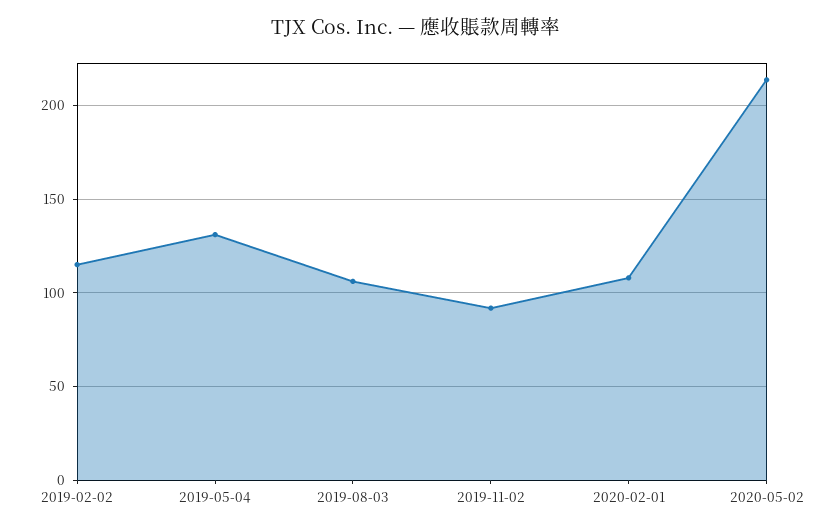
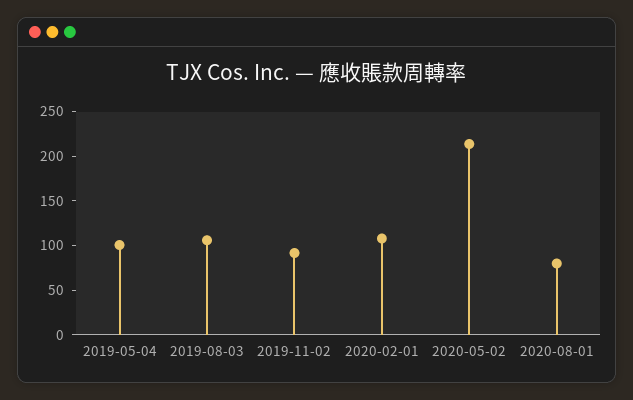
2019-02-02: 115 -> none
2019-05-04: 130 -> 100
2020-08-01: none -> 80

